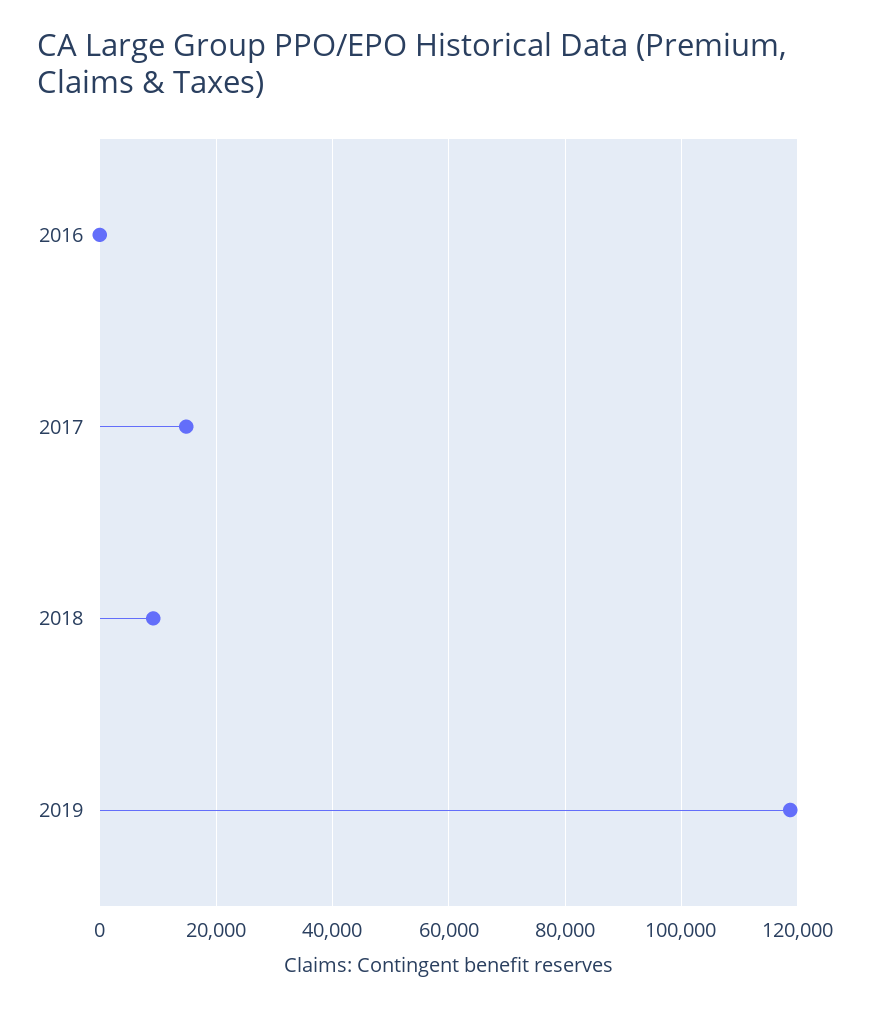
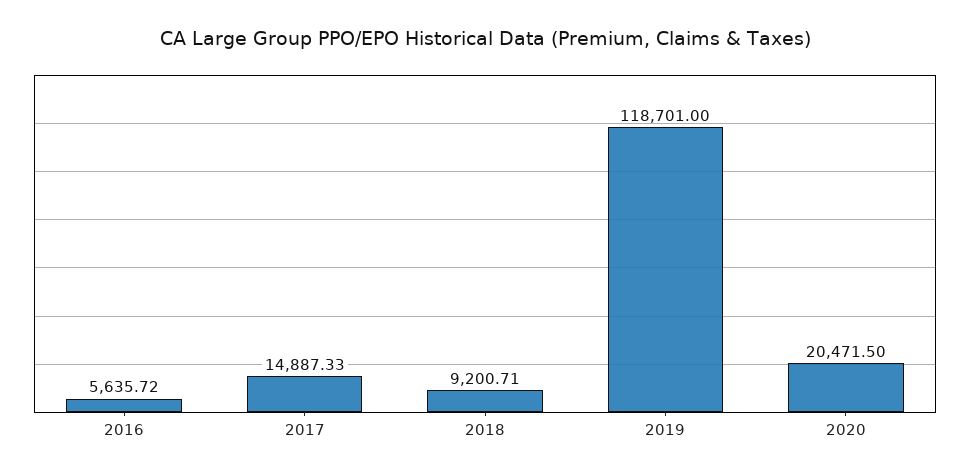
2016: 0 -> 5635.72
2020: none -> 20471.5

